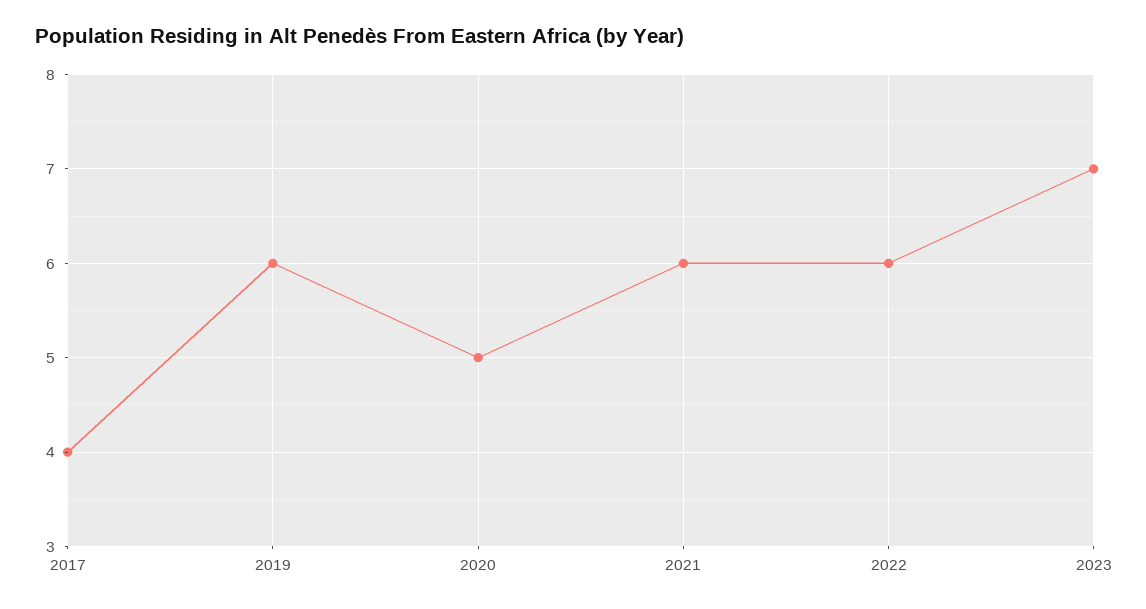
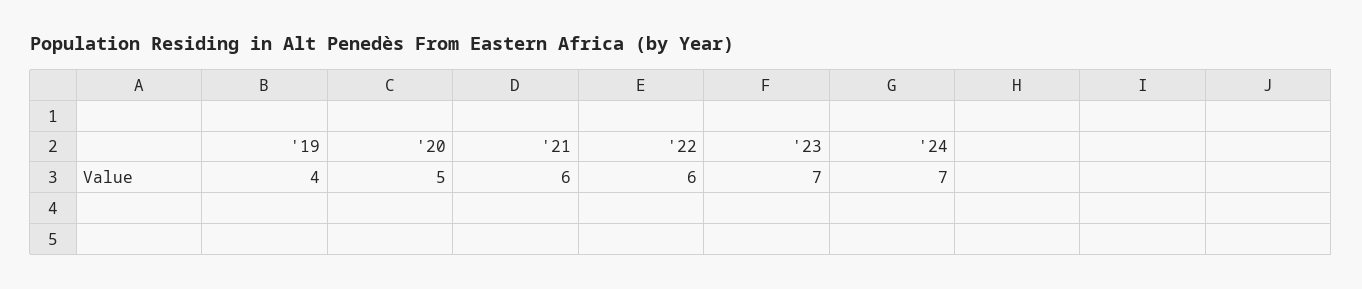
2017: 4 -> none
2019: 6 -> 4
'24: none -> 7

